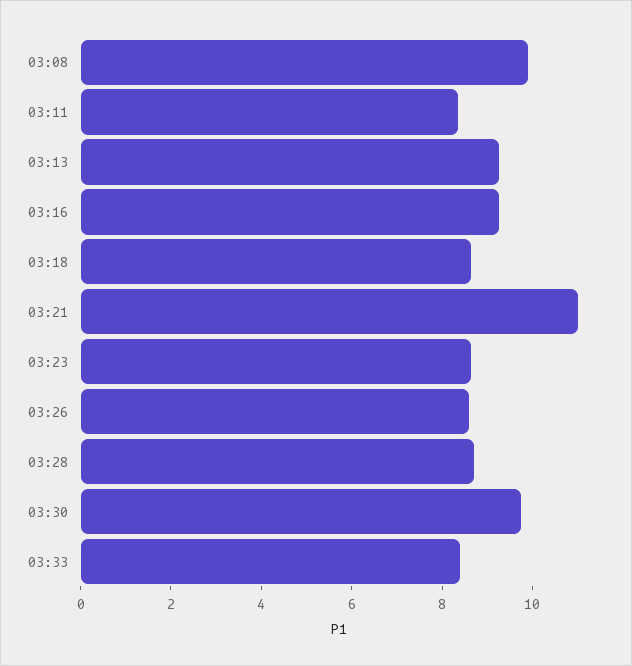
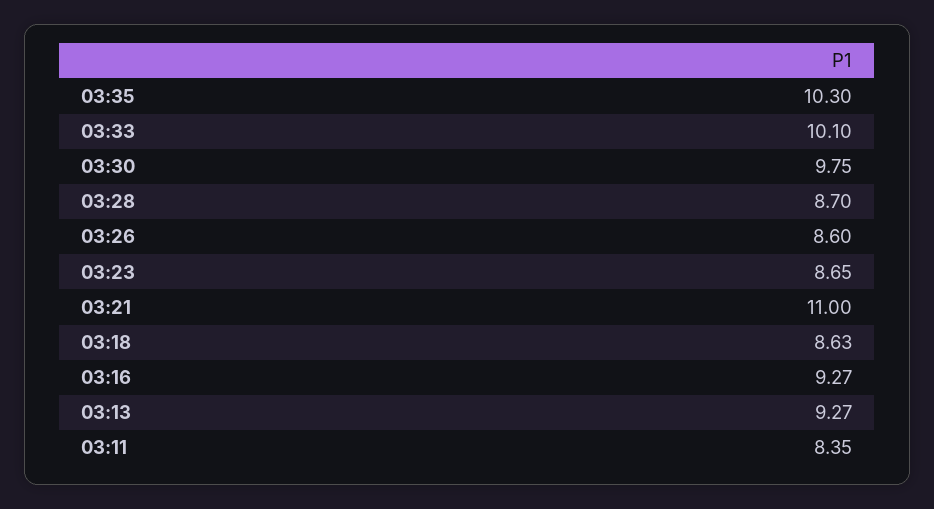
03:08: 10 -> none
03:33: 8.5 -> 10.1
03:35: none -> 10.3

